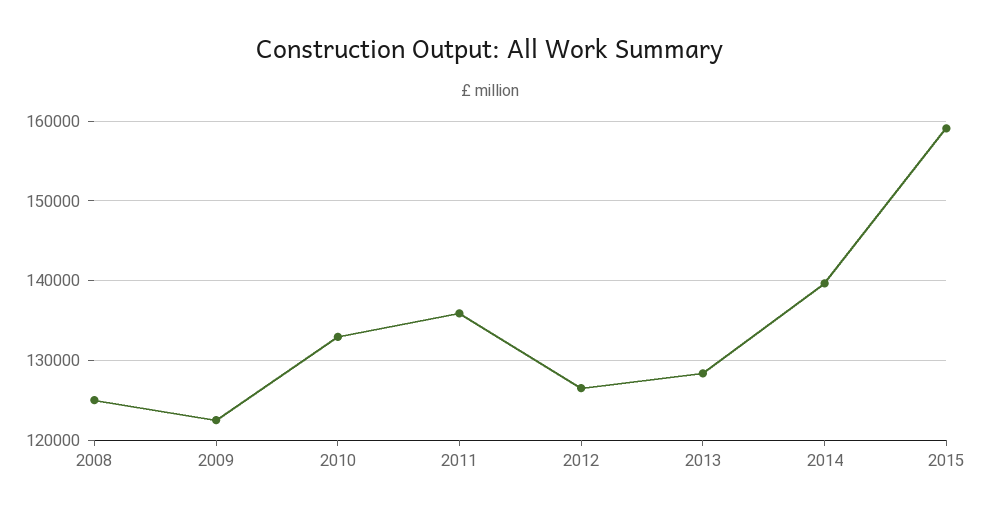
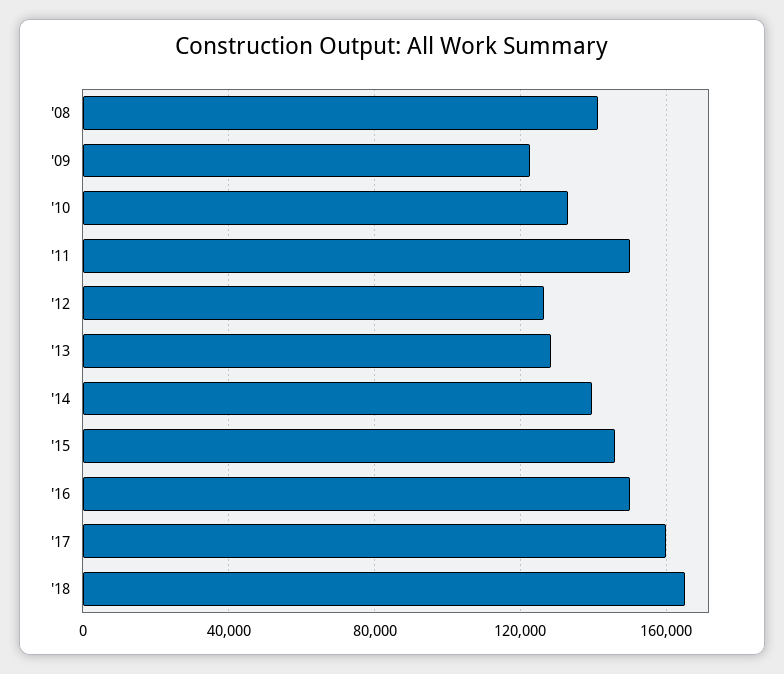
2008: 125000 -> 140000
2011: 136000 -> 150000
2015: 159000 -> 145000
'16: none -> 150000
'17: none -> 160000
'18: none -> 165000

